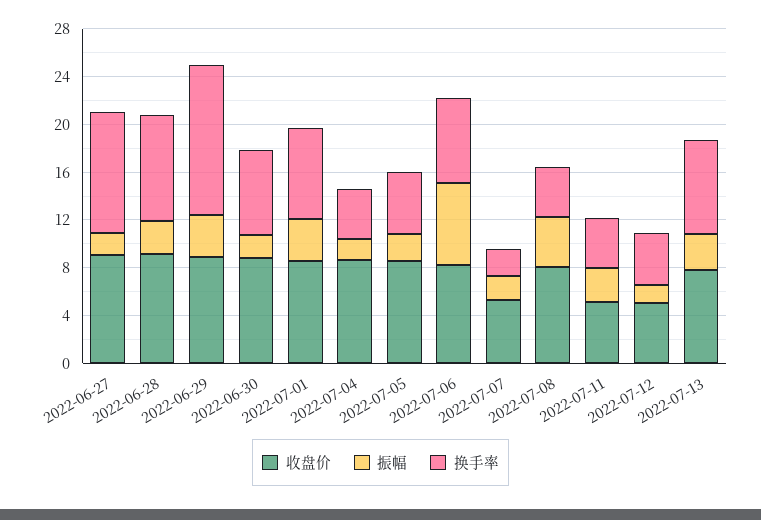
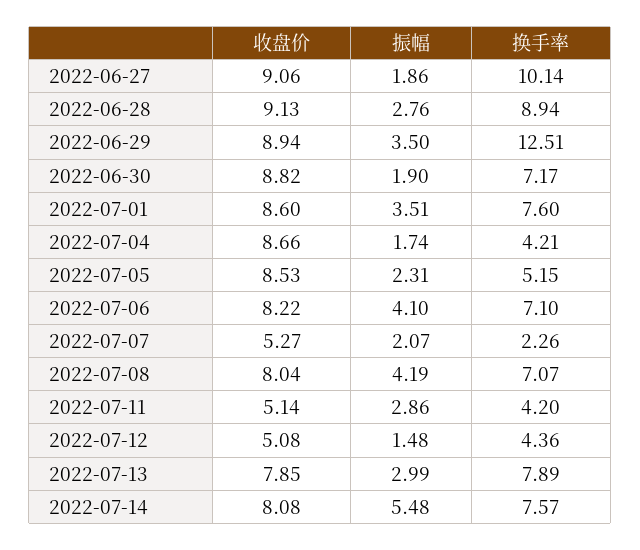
振幅, 2022-07-06: 7 -> 4.1
换手率, 2022-07-08: 4 -> 7.07
收盘价, 2022-07-14: none -> 8.08
振幅, 2022-07-14: none -> 5.48
换手率, 2022-07-14: none -> 7.57

